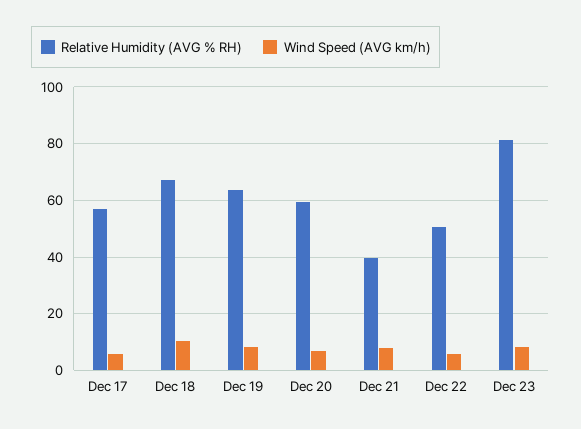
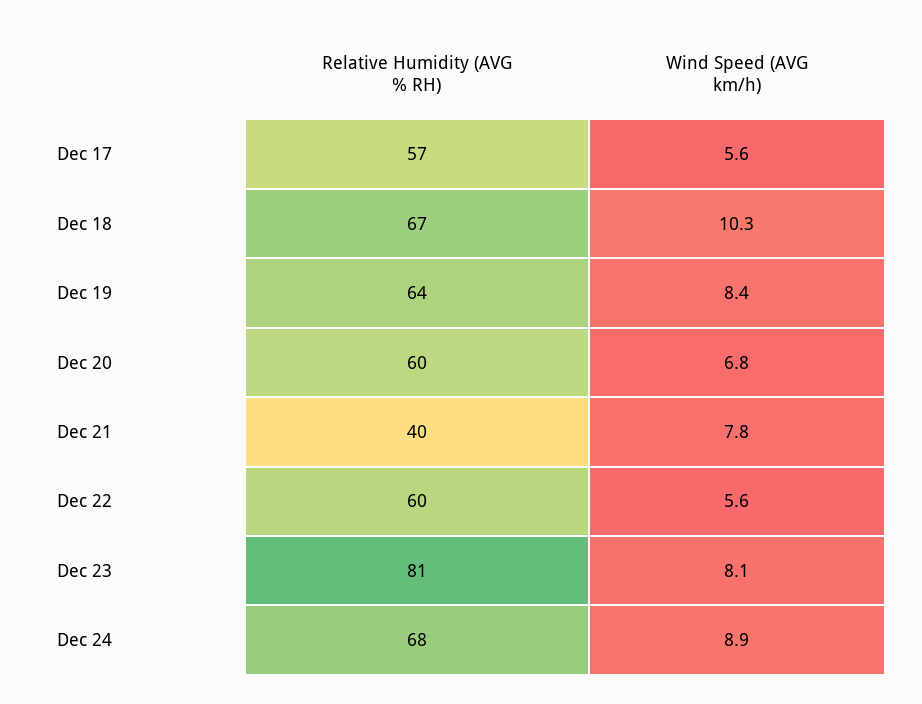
Relative Humidity (AVG % RH), Dec 22: 50 -> 60
Relative Humidity (AVG % RH), Dec 24: none -> 68
Wind Speed (AVG km/h), Dec 24: none -> 8.9

